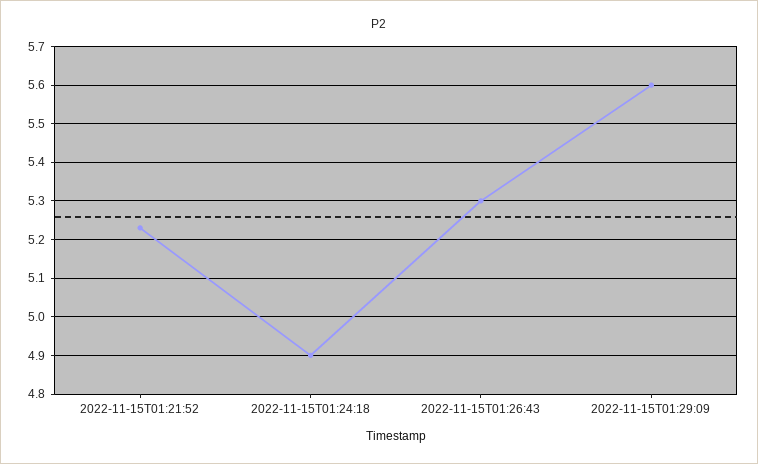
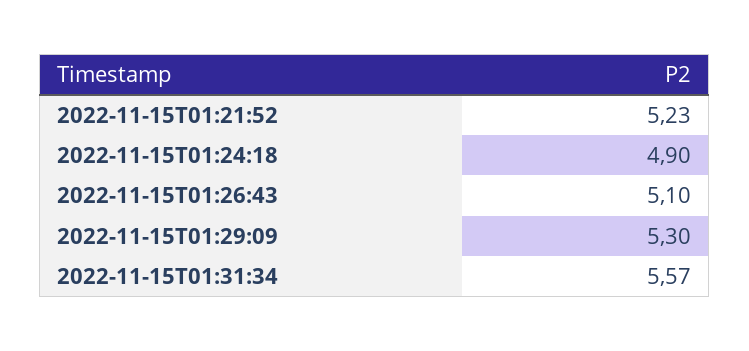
2022-11-15T01:26:43: 5.3 -> 5.1
2022-11-15T01:29:09: 5.6 -> 5.3
2022-11-15T01:31:34: none -> 5.57

